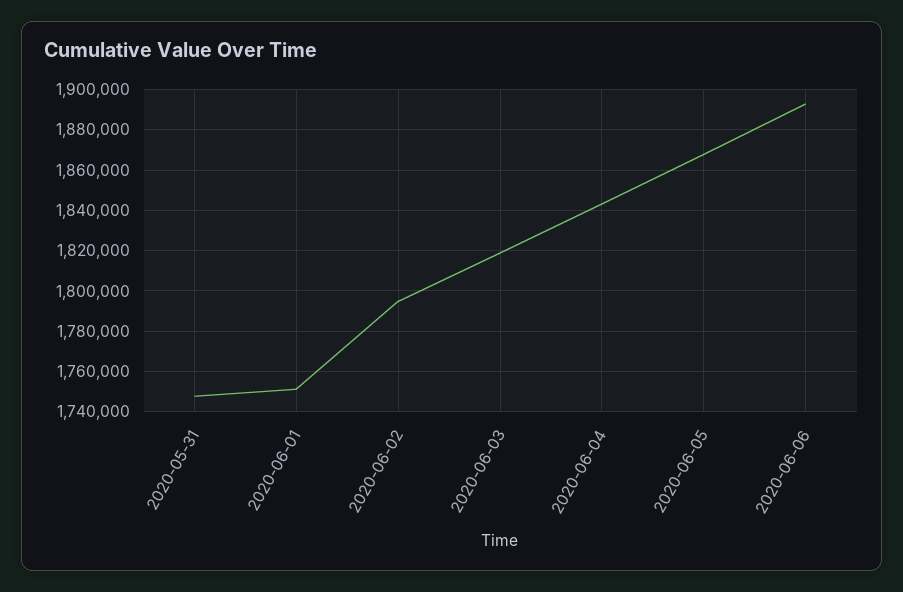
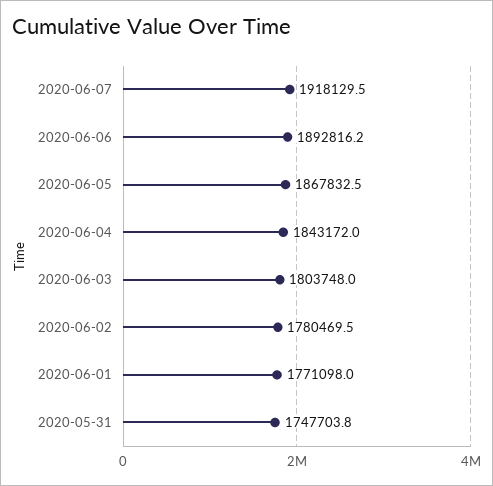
2020-06-01: 1750000 -> 1771098
2020-06-02: 1795000 -> 1780469.5
2020-06-03: 1820000 -> 1803748
2020-06-07: none -> 1918129.5

